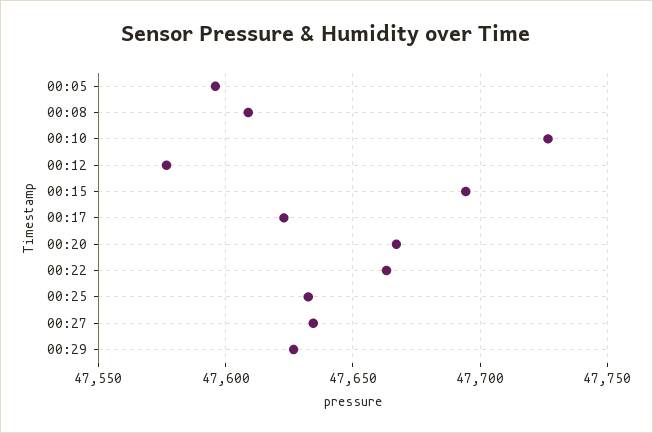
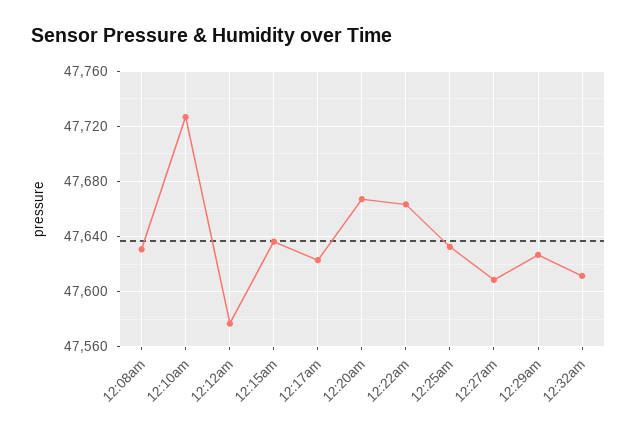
00:05: 47595 -> none
00:08: 47610 -> 47630
00:15: 47695 -> 47635
00:27: 47635 -> 47610
12:32am: none -> 47610

